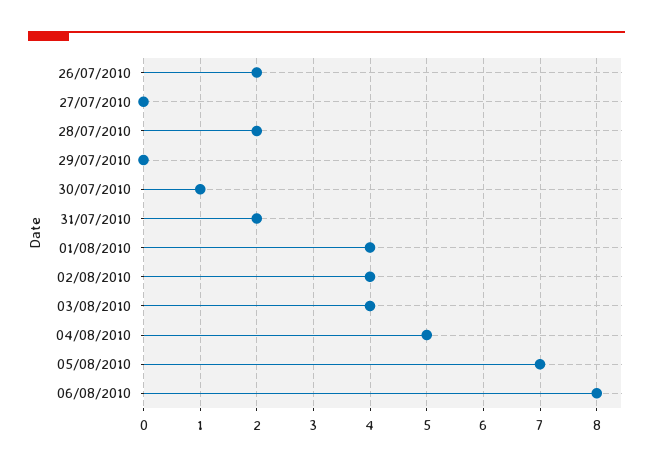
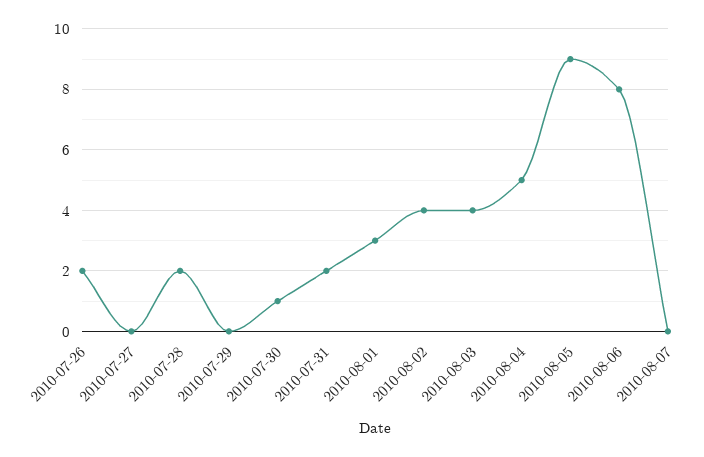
01/08/2010: 4 -> 3
05/08/2010: 7 -> 9
2010-08-07: none -> 0

